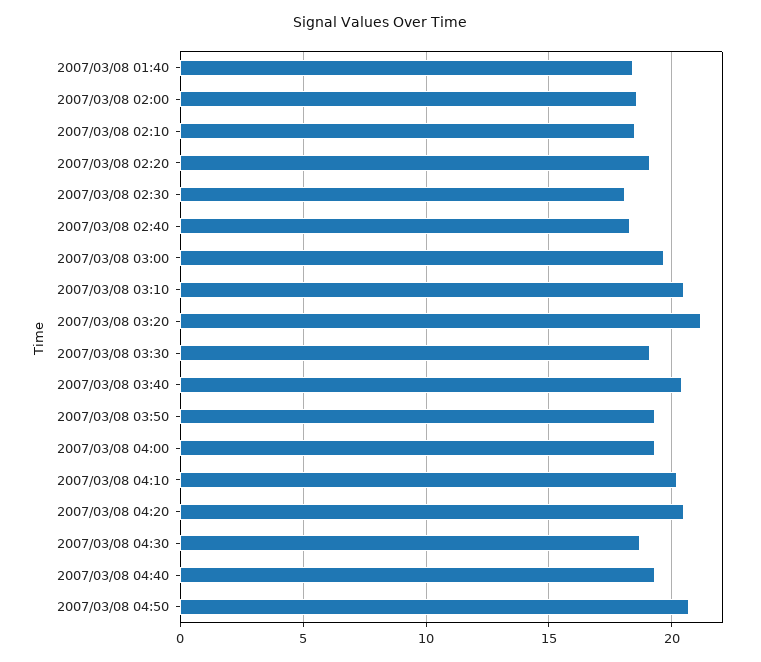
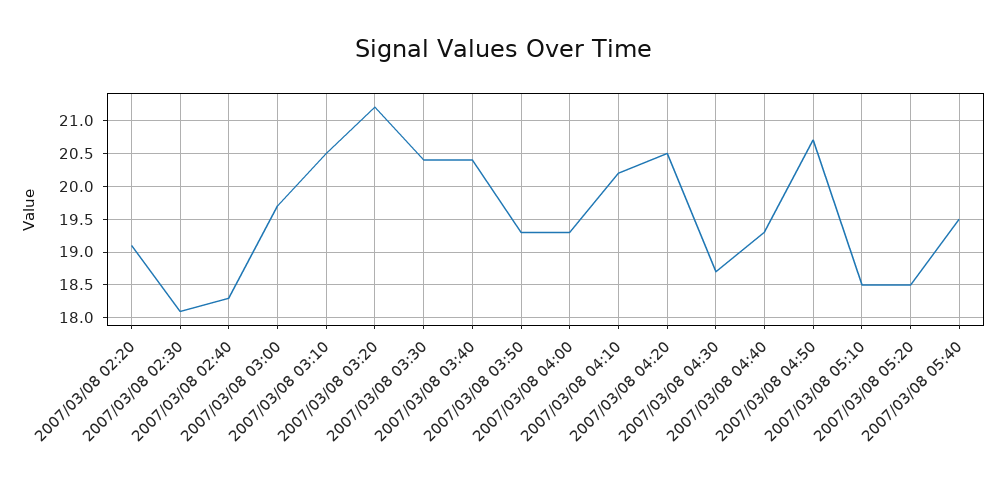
2007/03/08 01:40: 18.5 -> none
2007/03/08 02:00: 18.5 -> none
2007/03/08 02:10: 18.5 -> none
2007/03/08 03:30: 19 -> 20.4
2007/03/08 05:10: none -> 18.5
2007/03/08 05:20: none -> 18.5
2007/03/08 05:40: none -> 19.5

